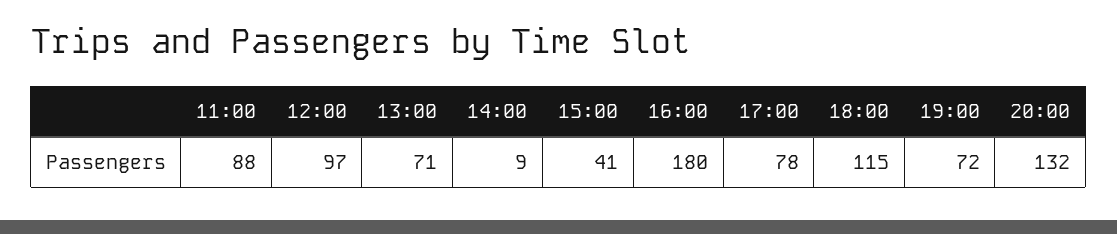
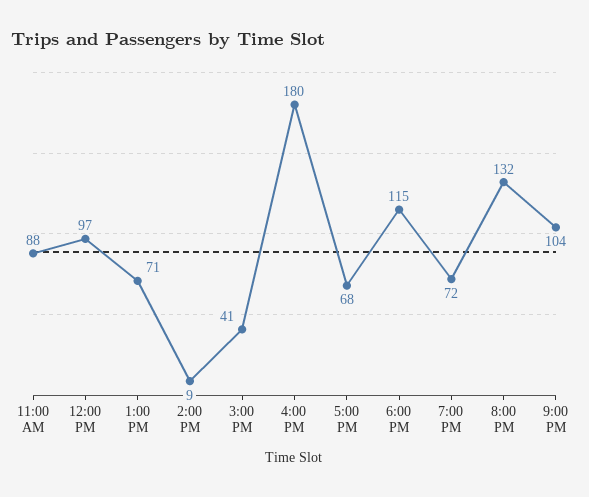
17:00: 78 -> 68
9:00 PM: none -> 104

